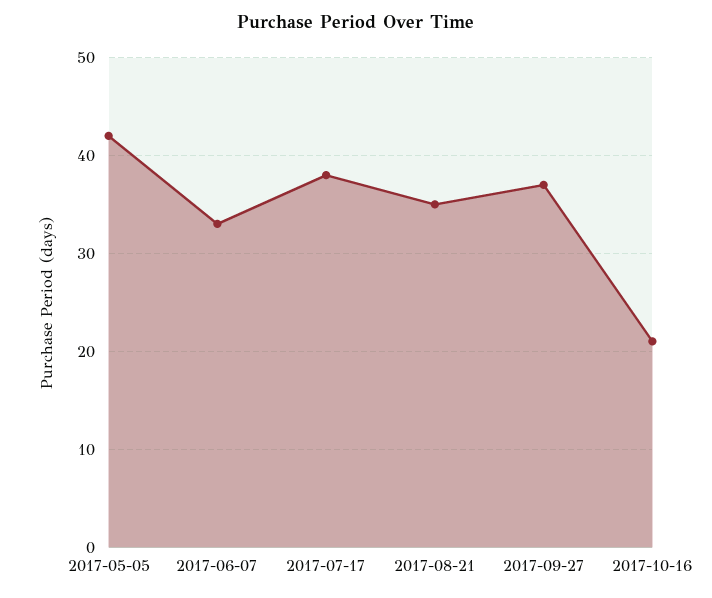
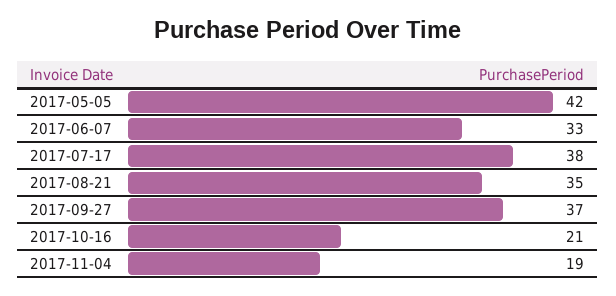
2017-11-04: none -> 19

